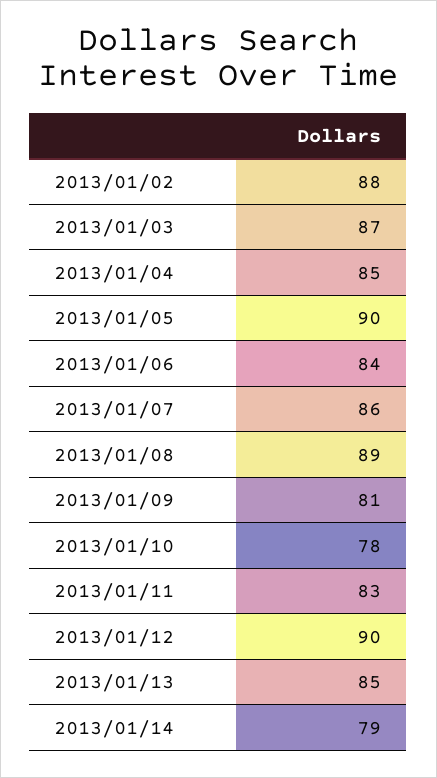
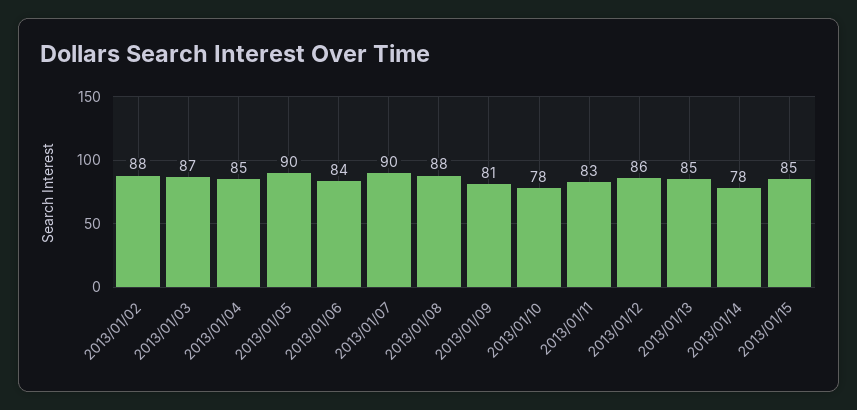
2013/01/07: 86 -> 90
2013/01/08: 89 -> 88
2013/01/12: 90 -> 86
2013/01/14: 79 -> 78
2013/01/15: none -> 85

